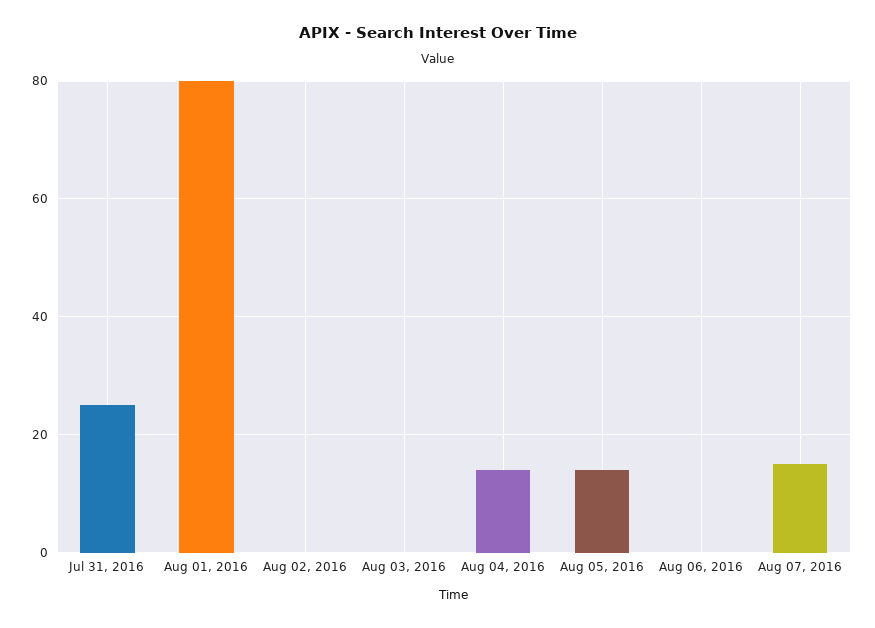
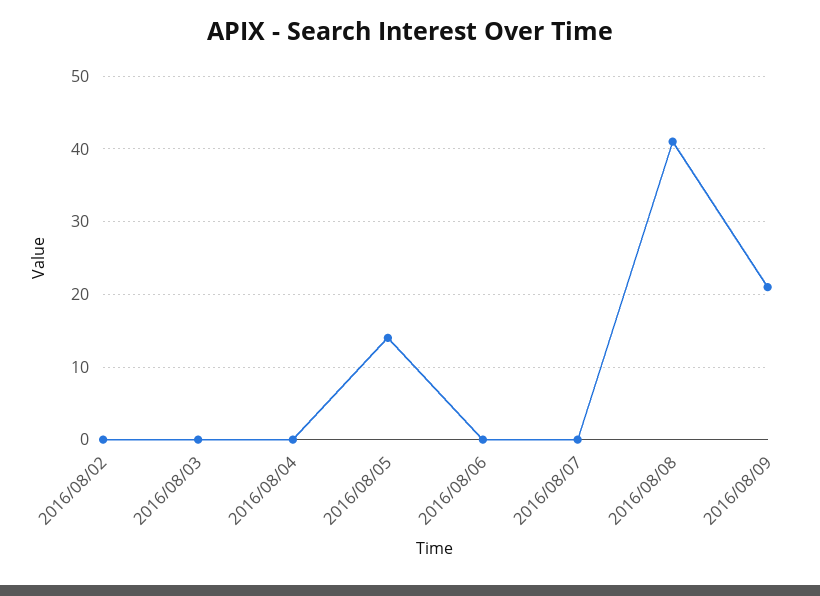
Jul 31, 2016: 25 -> none
Aug 01, 2016: 80 -> none
Aug 04, 2016: 15 -> 0
Aug 07, 2016: 15 -> 0
2016/08/08: none -> 41
2016/08/09: none -> 21

